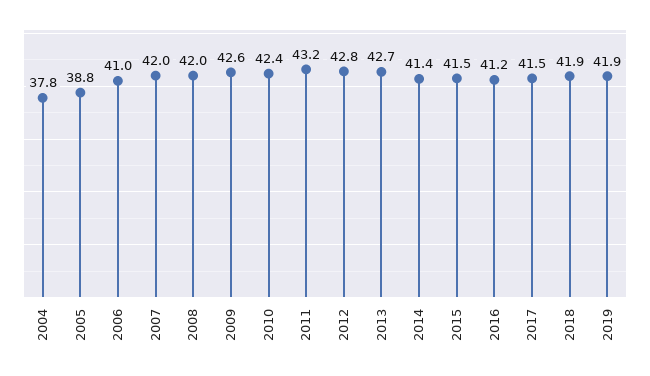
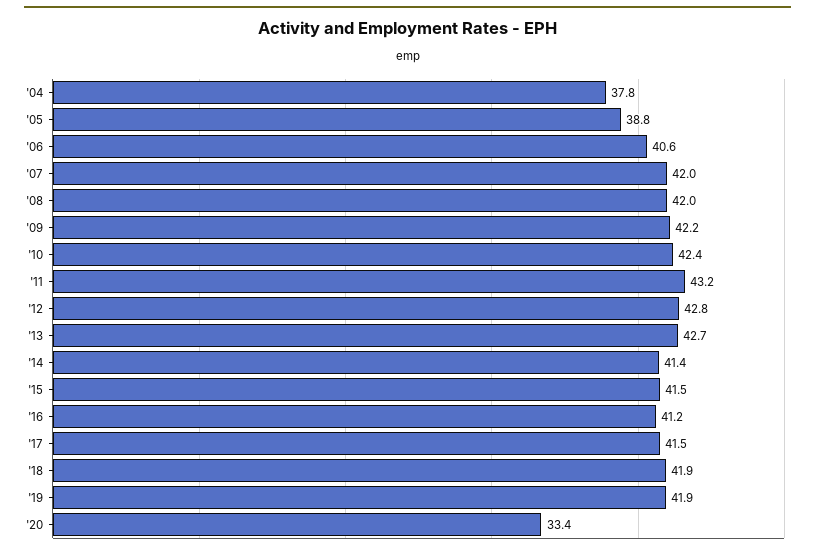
2006: 41 -> 40.6
2009: 42.6 -> 42.2
'20: none -> 33.4

